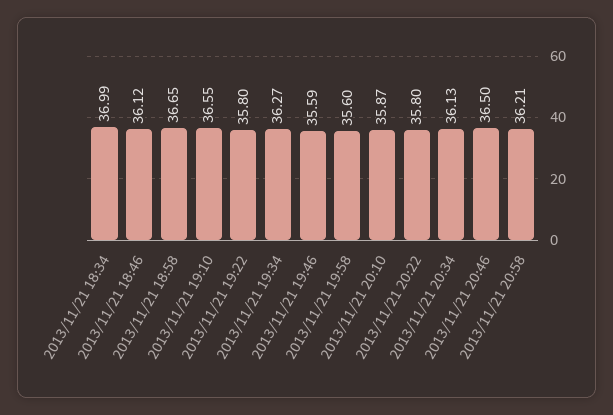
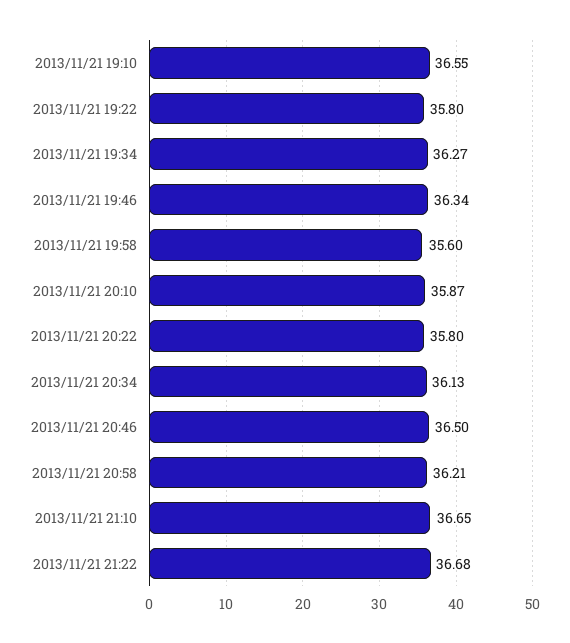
2013/11/21 18:34: 36.99 -> none
2013/11/21 18:46: 36.12 -> none
2013/11/21 18:58: 36.65 -> none
2013/11/21 19:46: 35.59 -> 36.34
2013/11/21 21:10: none -> 36.65
2013/11/21 21:22: none -> 36.68

